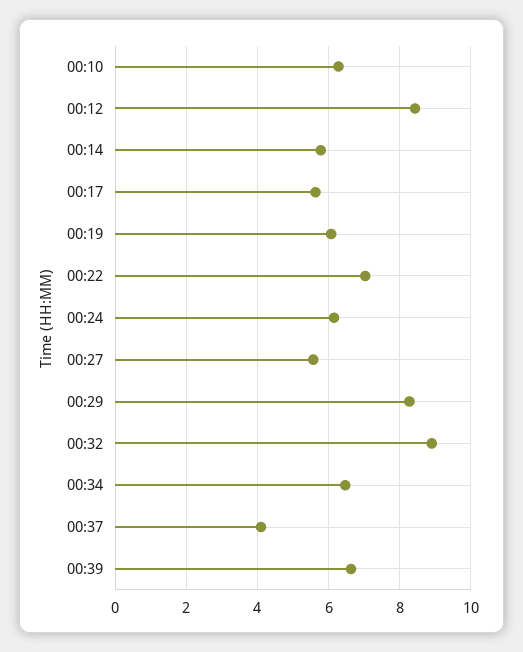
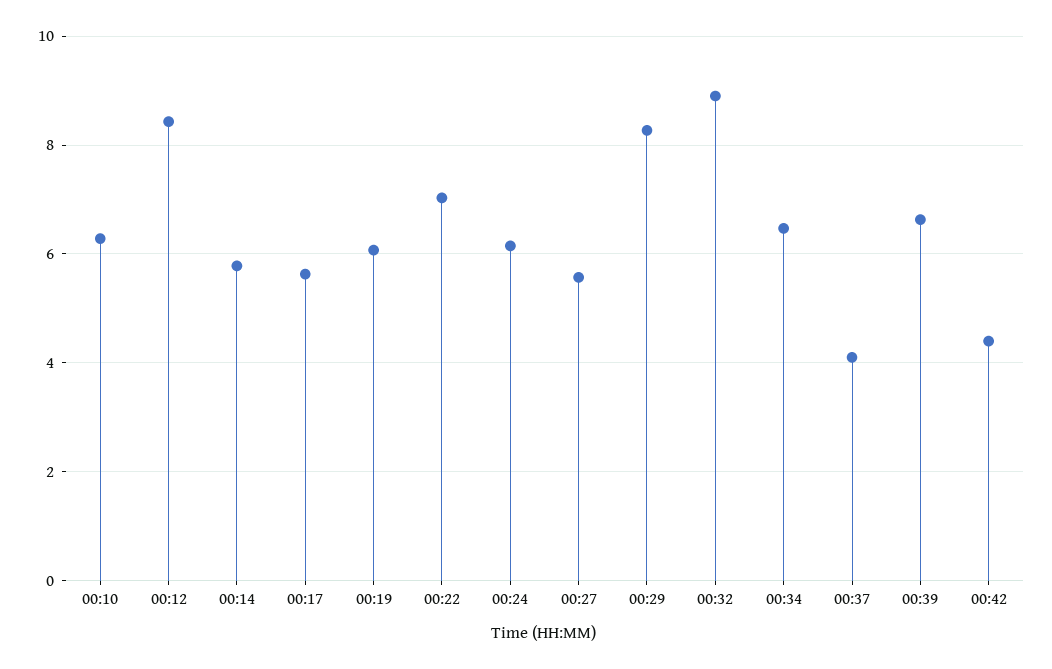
00:42: none -> 4.4

